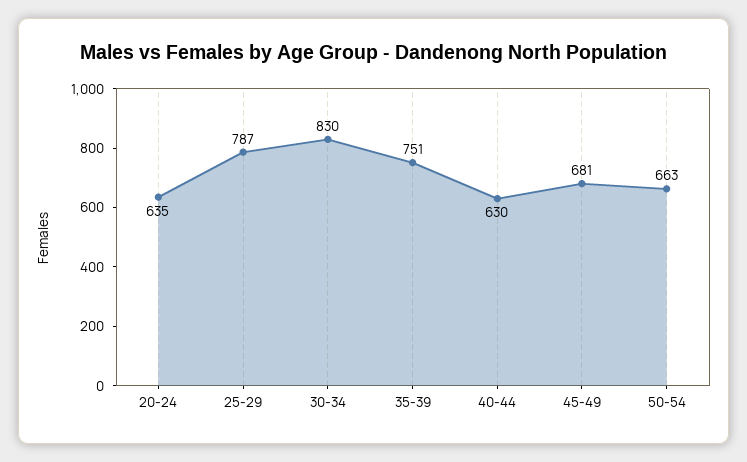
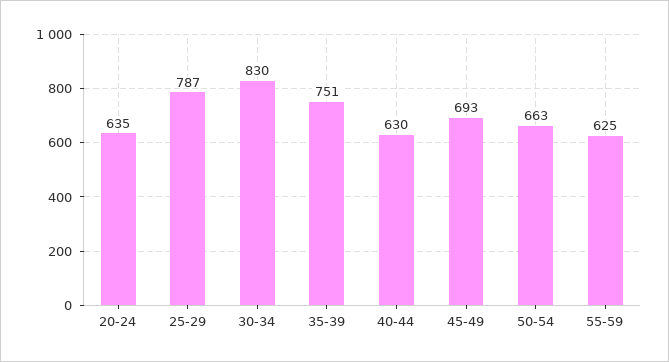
45-49: 681 -> 693
55-59: none -> 625

